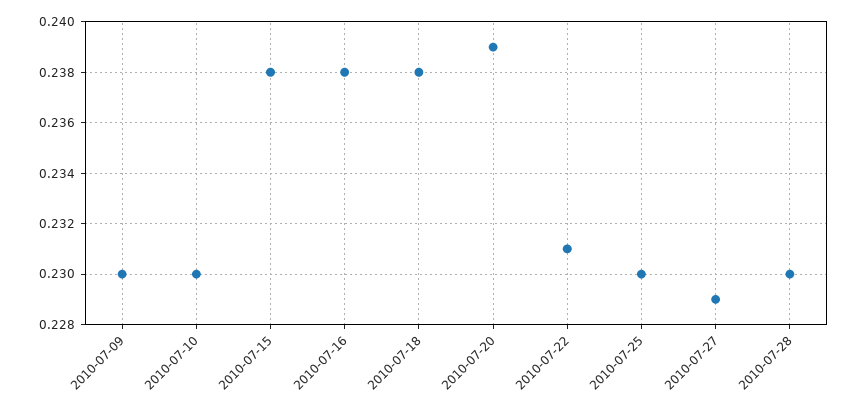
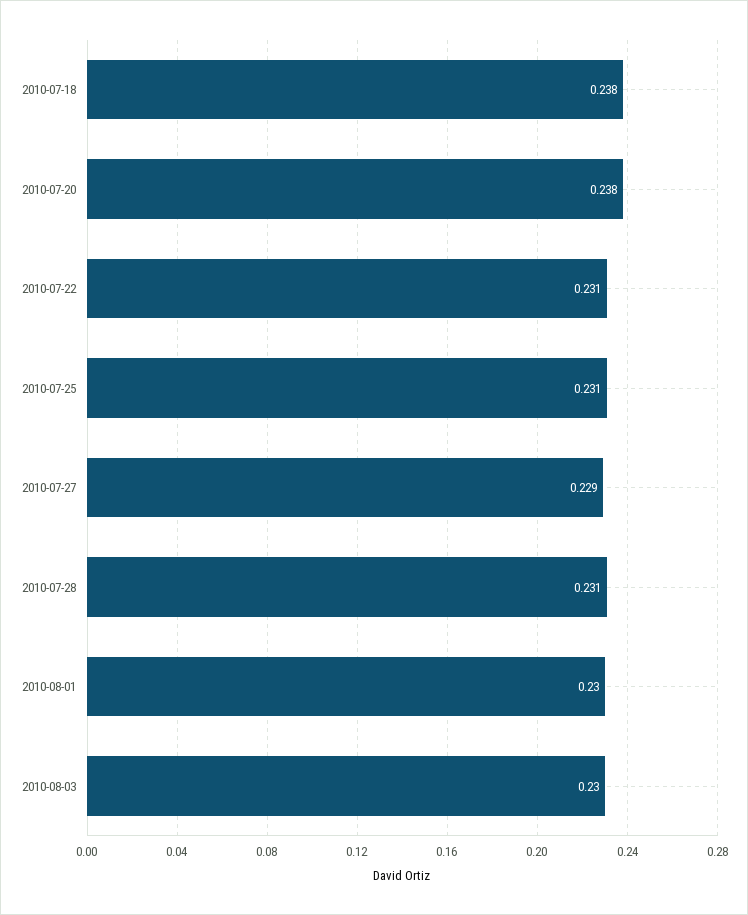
2010-07-09: 0.23 -> none
2010-07-10: 0.23 -> none
2010-07-15: 0.238 -> none
2010-07-16: 0.238 -> none
2010-07-20: 0.239 -> 0.238
2010-07-25: 0.23 -> 0.231
2010-07-28: 0.23 -> 0.231
2010-08-01: none -> 0.23
2010-08-03: none -> 0.23

